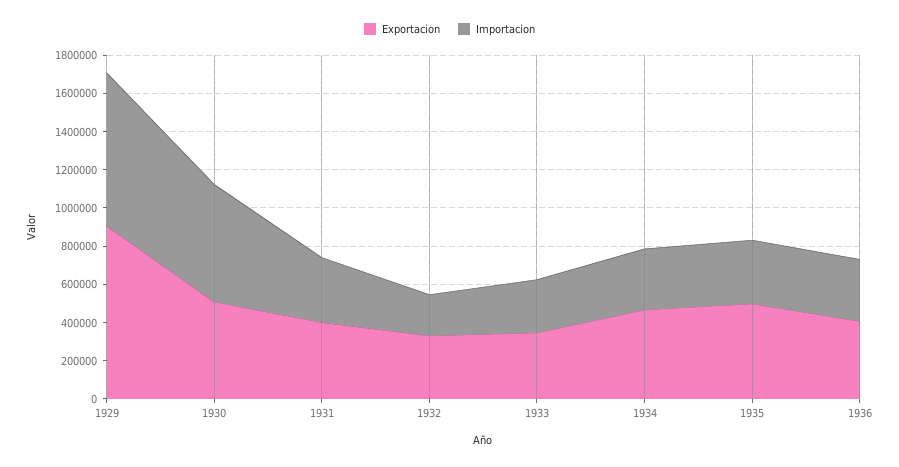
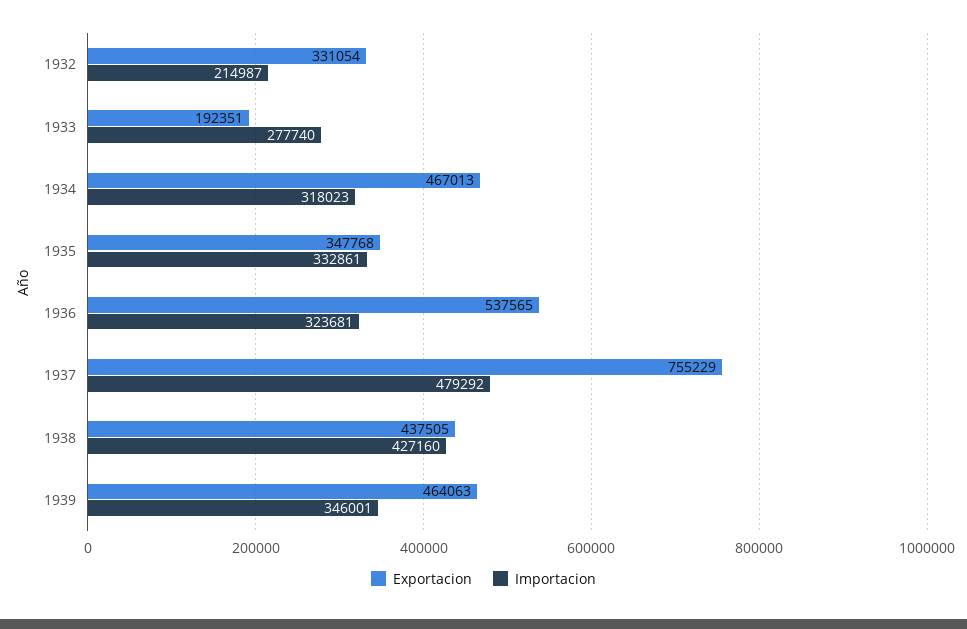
Exportacion, 1929: 900000 -> none
Importacion, 1929: 800000 -> none
Exportacion, 1930: 500000 -> none
Importacion, 1930: 600000 -> none
Exportacion, 1931: 400000 -> none
Importacion, 1931: 350000 -> none
Exportacion, 1933: 350000 -> 192351
Exportacion, 1935: 500000 -> 347768
Exportacion, 1936: 400000 -> 537565
Exportacion, 1937: none -> 755229
Importacion, 1937: none -> 479292
Exportacion, 1938: none -> 437505
Importacion, 1938: none -> 427160
Exportacion, 1939: none -> 464063
Importacion, 1939: none -> 346001

